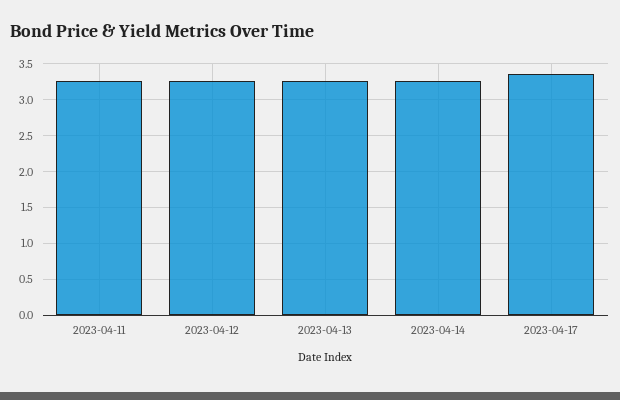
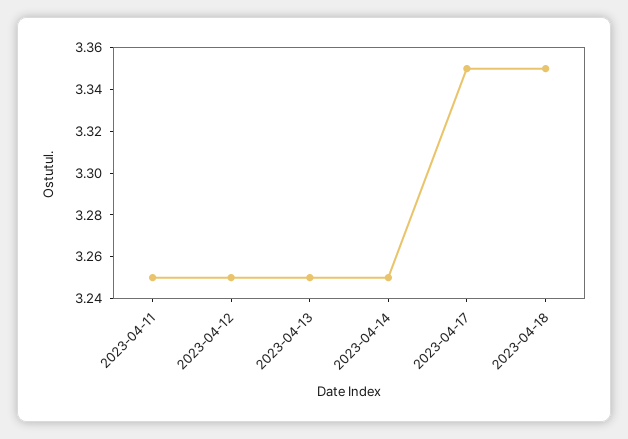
2023-04-18: none -> 3.35

